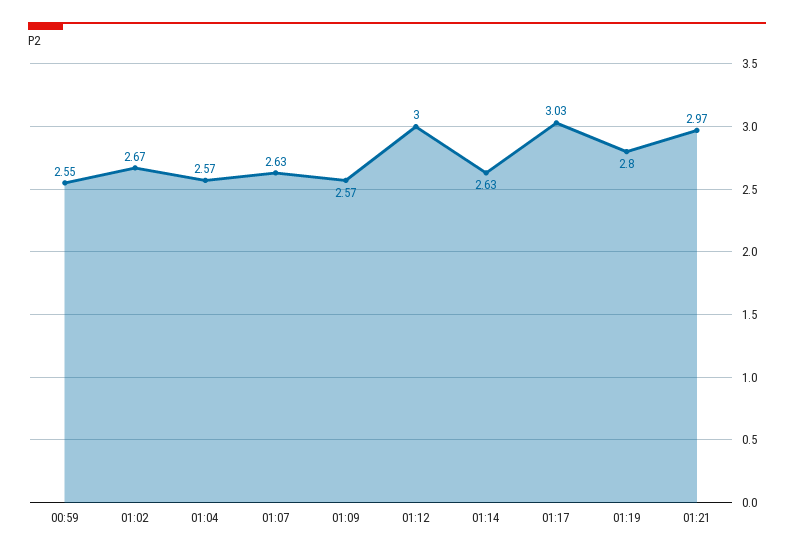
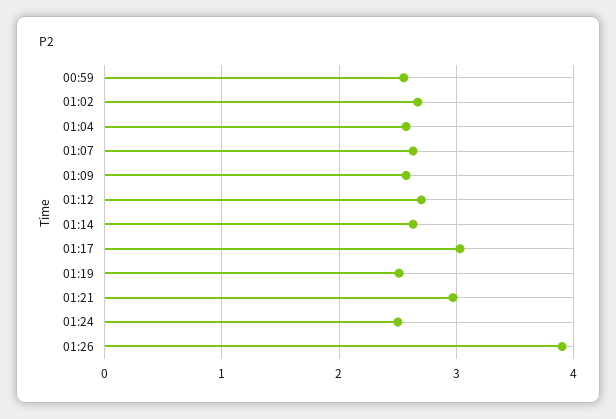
01:12: 3 -> 2.7
01:19: 2.8 -> 2.5
01:24: none -> 2.5
01:26: none -> 3.9

